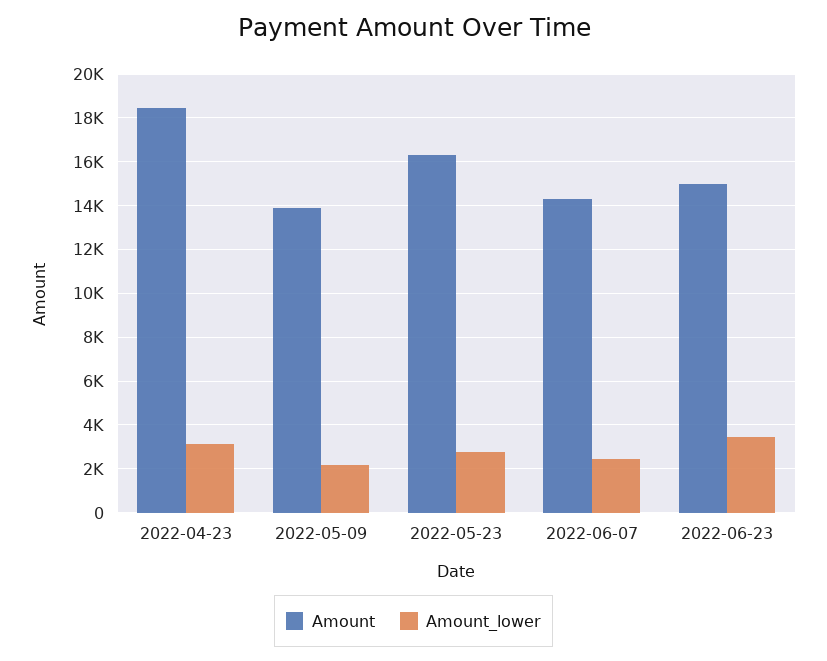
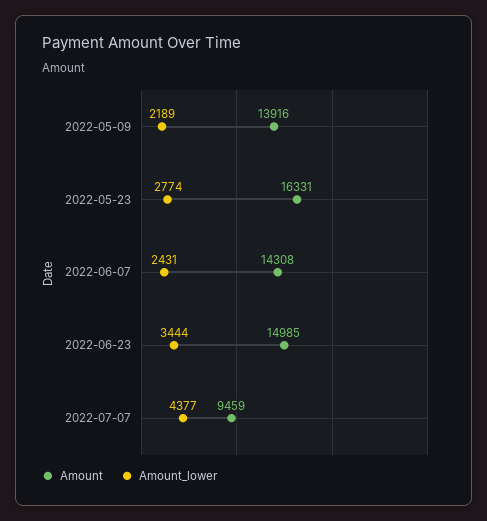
Amount, 2022-04-23: 18500 -> none
Amount_lower, 2022-04-23: 3000 -> none
Amount, 2022-07-07: none -> 9459
Amount_lower, 2022-07-07: none -> 4377

